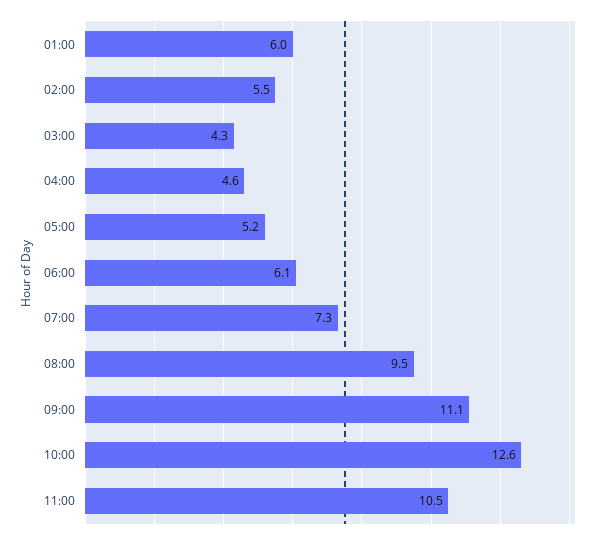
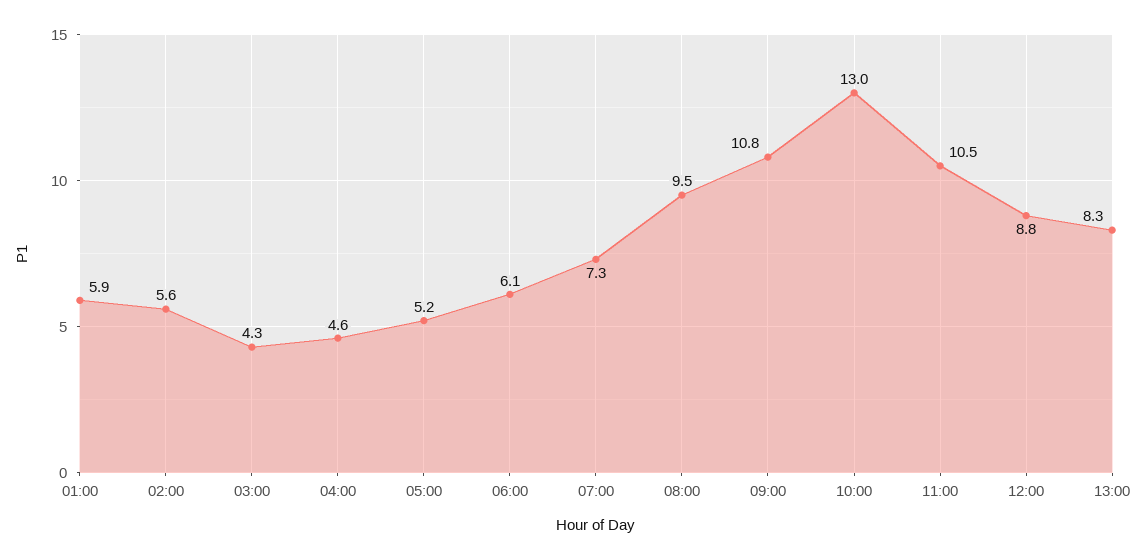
01:00: 6 -> 5.9
02:00: 5.5 -> 5.6
09:00: 11.1 -> 10.8
10:00: 12.6 -> 13
12:00: none -> 8.8
13:00: none -> 8.3

